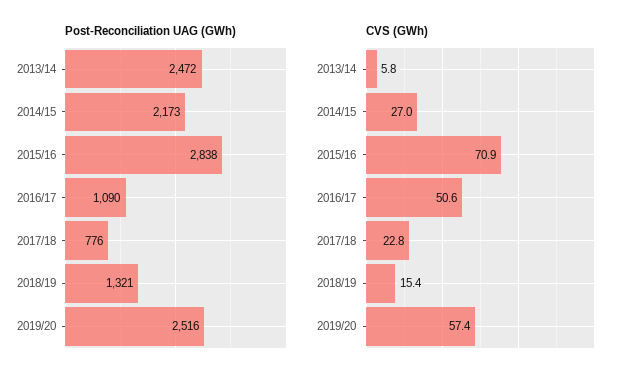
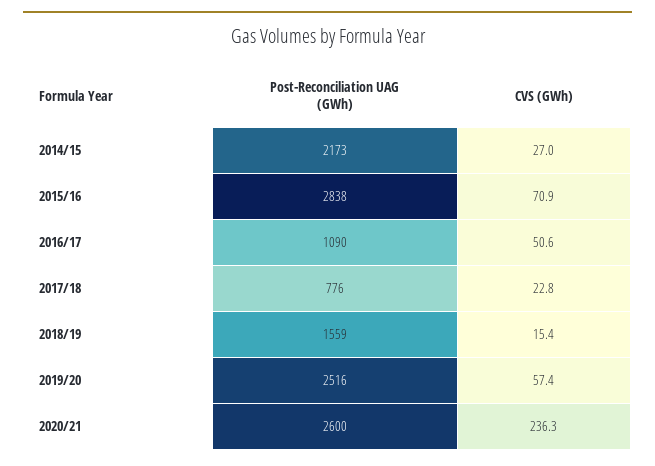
Post-Reconciliation UAG (GWh), 2013/14: 2472 -> none
Post-Reconciliation UAG (GWh), 2018/19: 1321 -> 1559
CVS (GWh), 2013/14: 5.8 -> none
Post-Reconciliation UAG (GWh), 2020/21: none -> 2600
CVS (GWh), 2020/21: none -> 236.3

